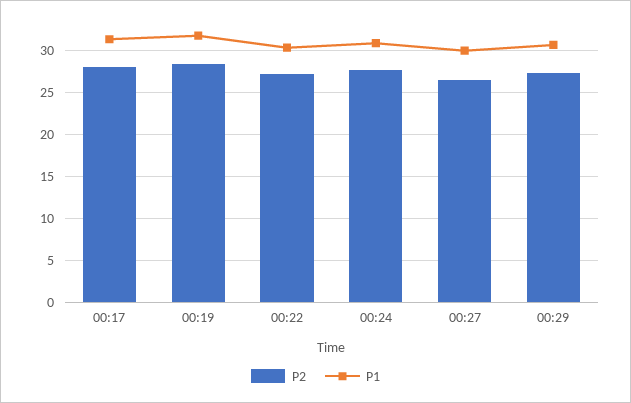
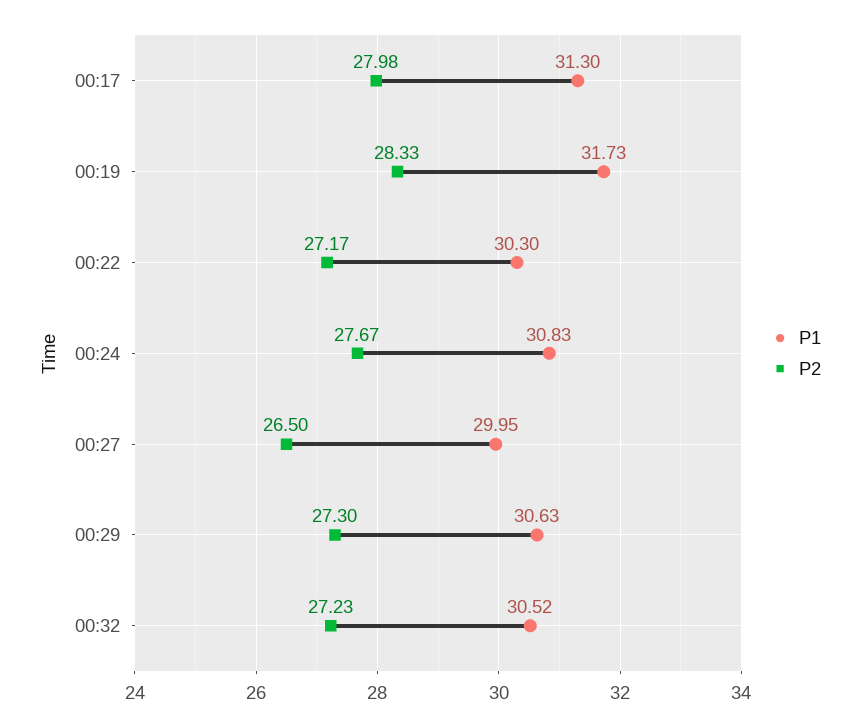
P1, 00:32: none -> 30.52
P2, 00:32: none -> 27.23

